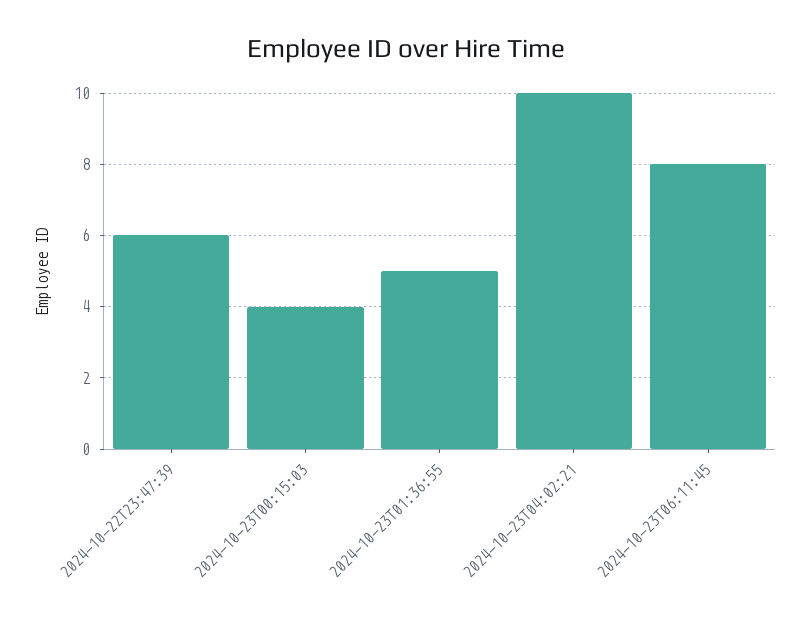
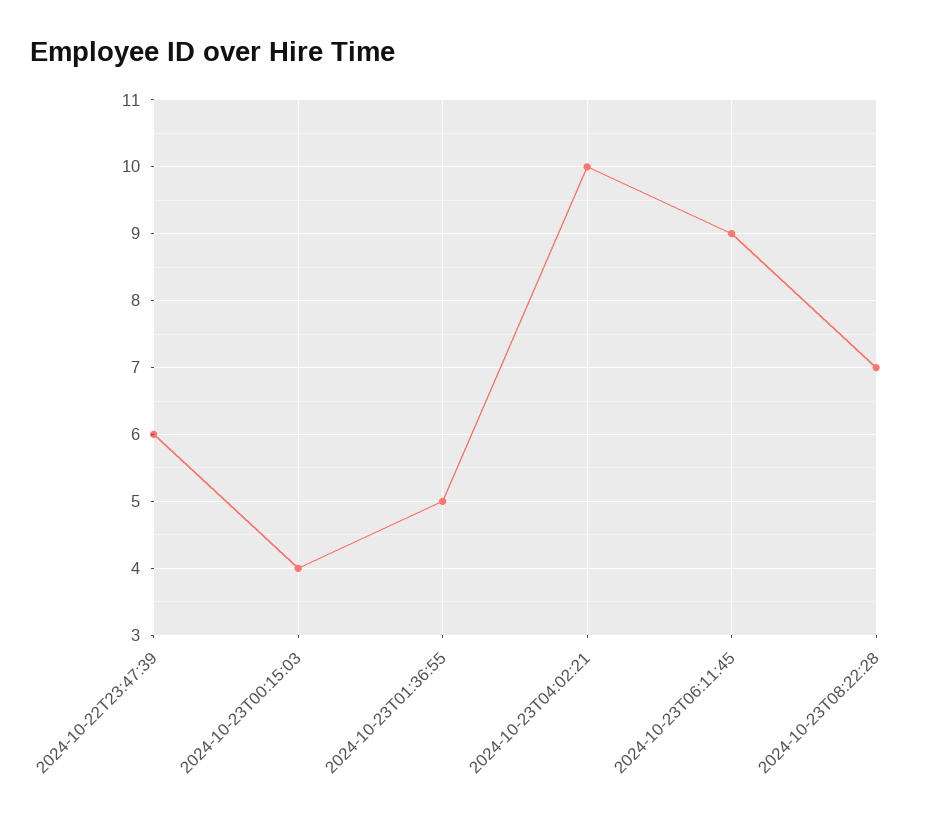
2024-10-23T06:11:45: 8 -> 9
2024-10-23T08:22:28: none -> 7

